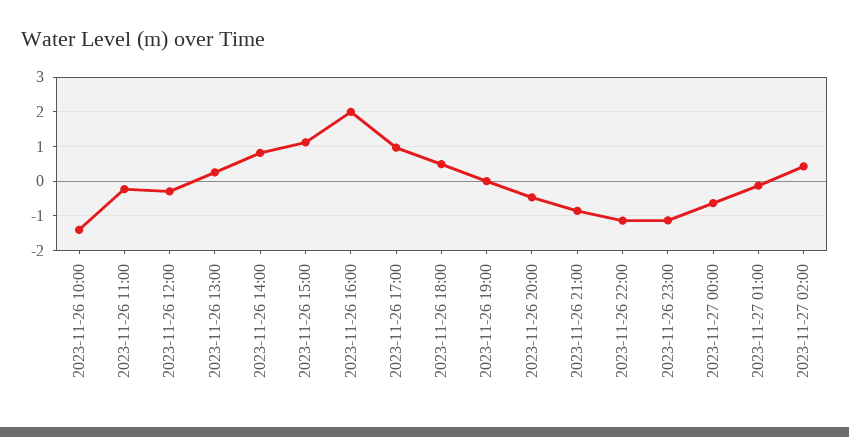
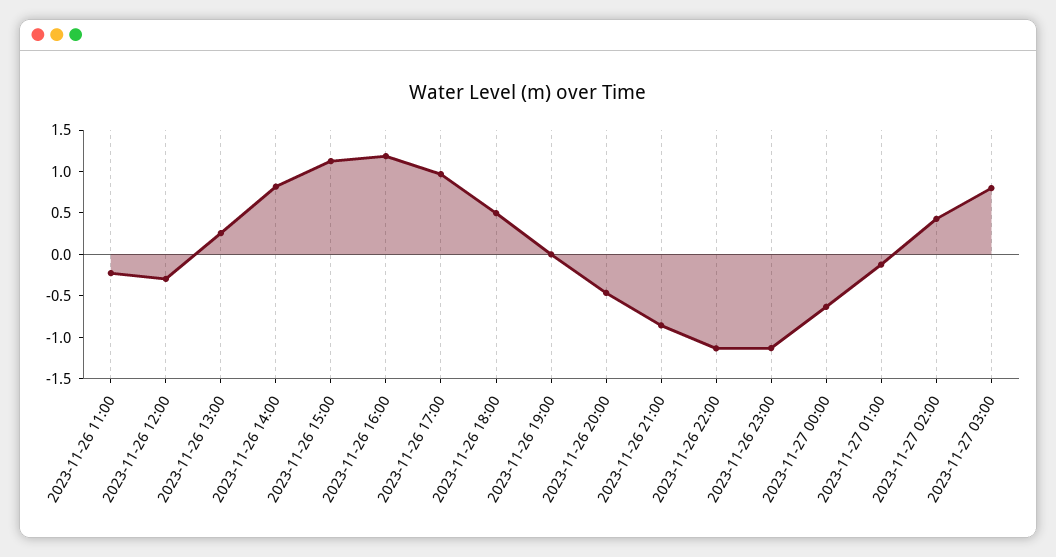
2023-11-26 10:00: -1.4 -> none
2023-11-26 16:00: 2 -> 1.2
2023-11-27 03:00: none -> 0.8

